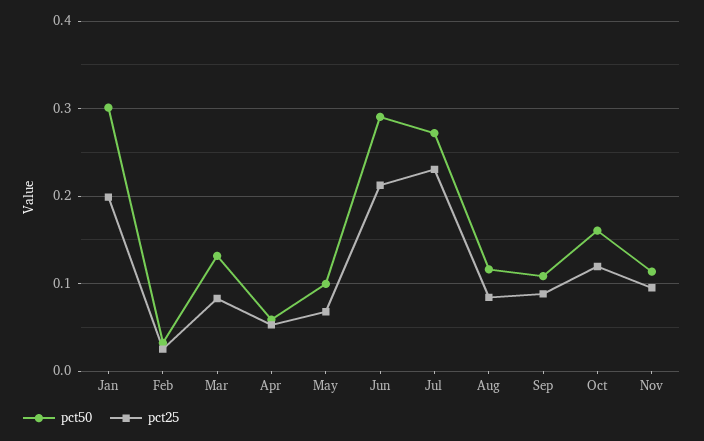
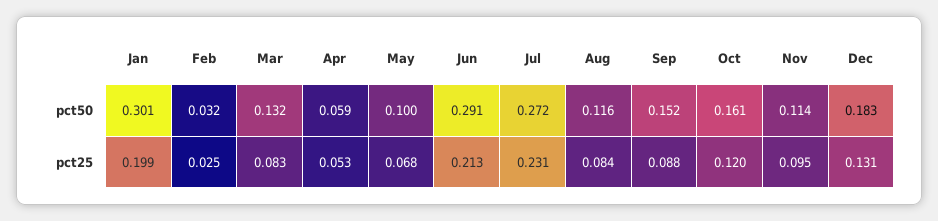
pct50, Sep: 0.11 -> 0.152
pct50, Dec: none -> 0.183
pct25, Dec: none -> 0.131

